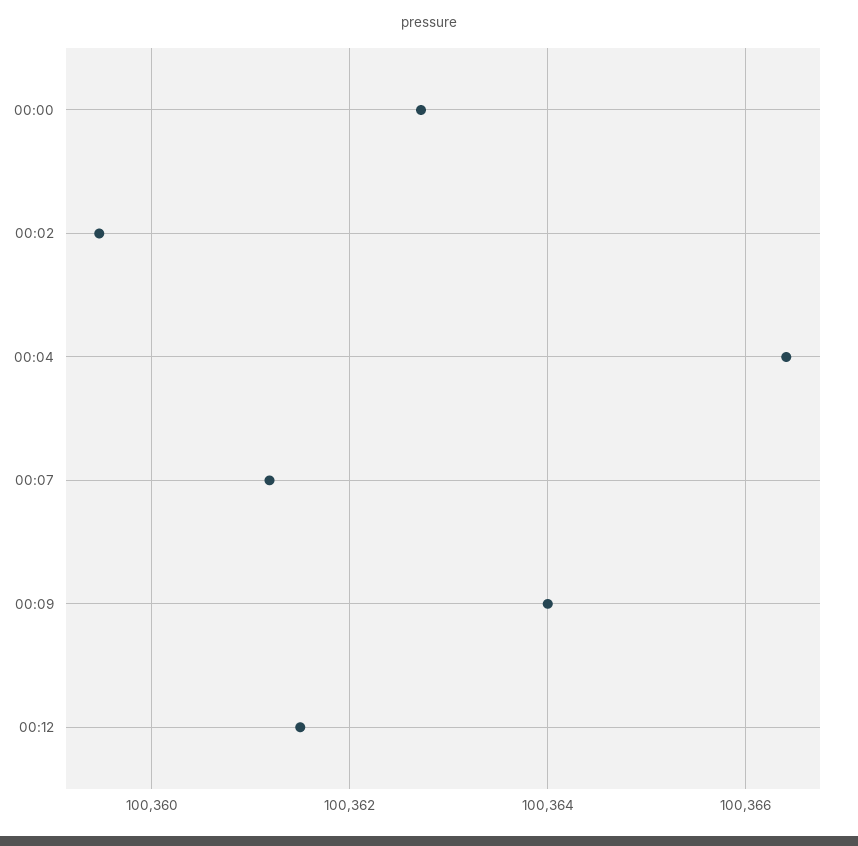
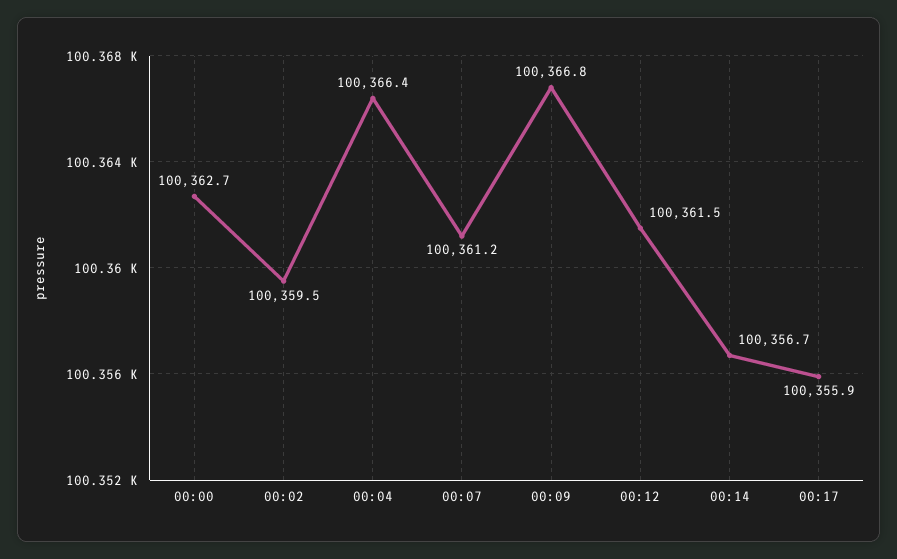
00:09: 100364 -> 100366.8
00:14: none -> 100356.7
00:17: none -> 100355.9

